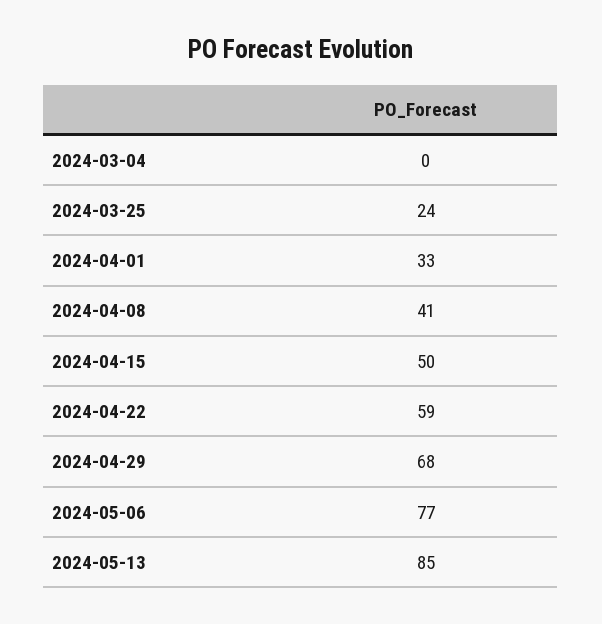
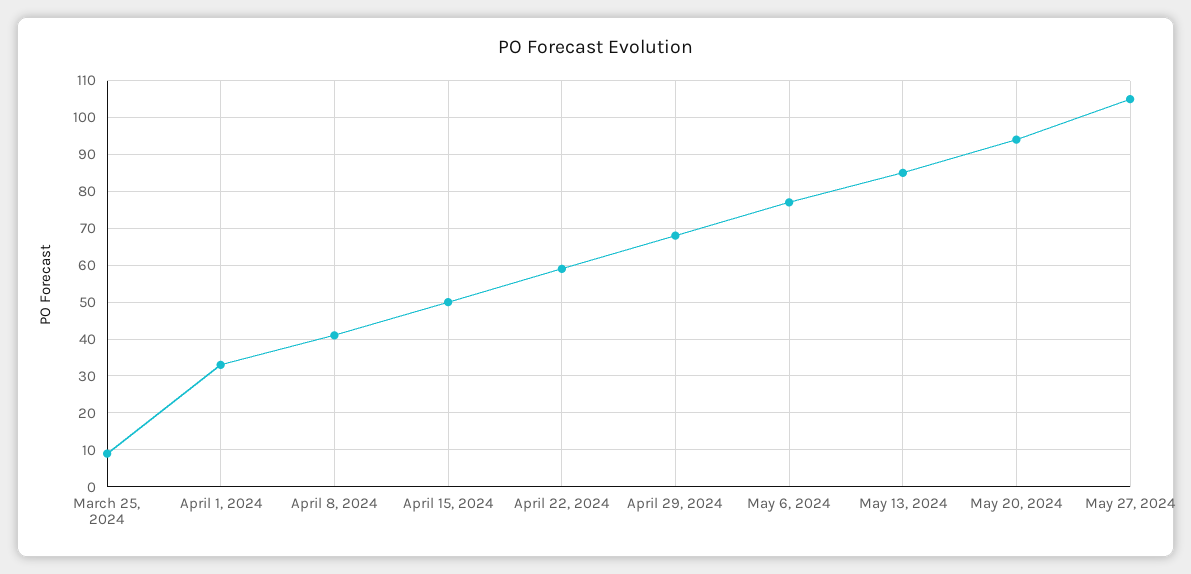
2024-03-04: 0 -> none
2024-03-25: 24 -> 10
May 20, 2024: none -> 95
May 27, 2024: none -> 105

